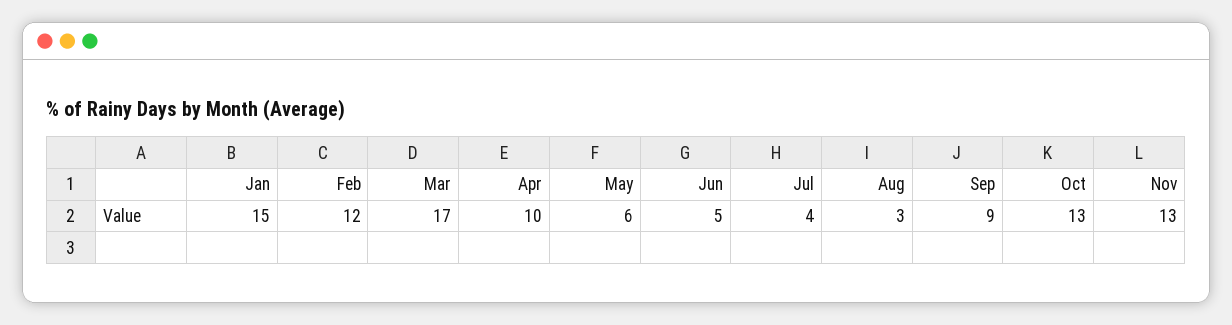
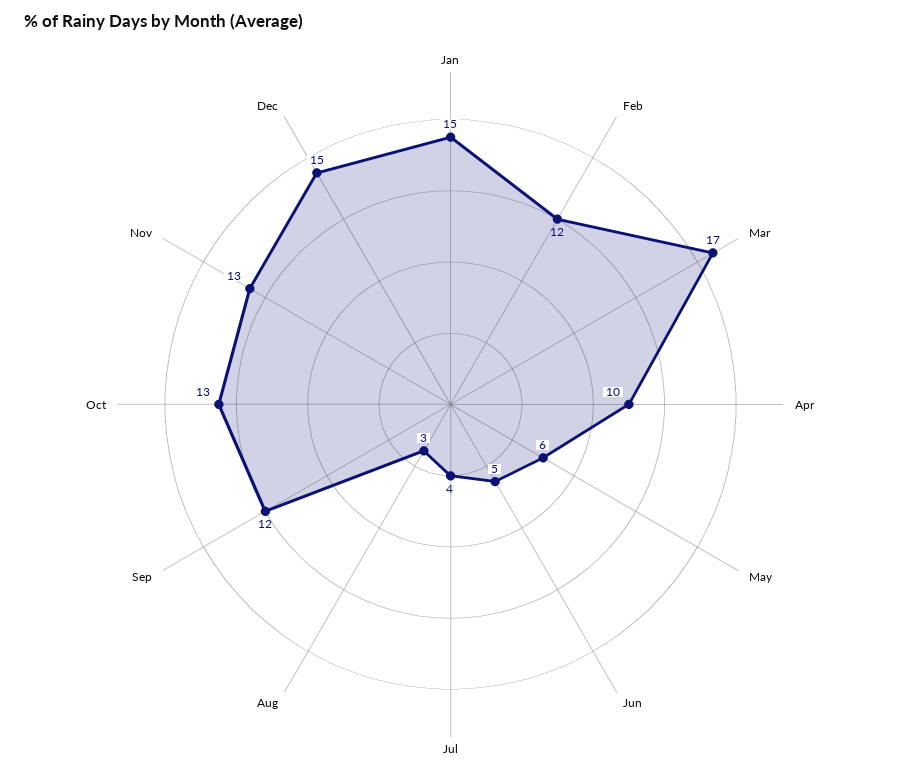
Sep: 9 -> 12
Dec: none -> 15

